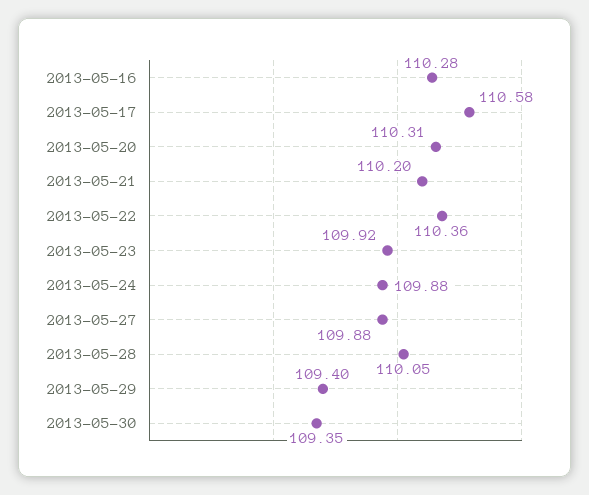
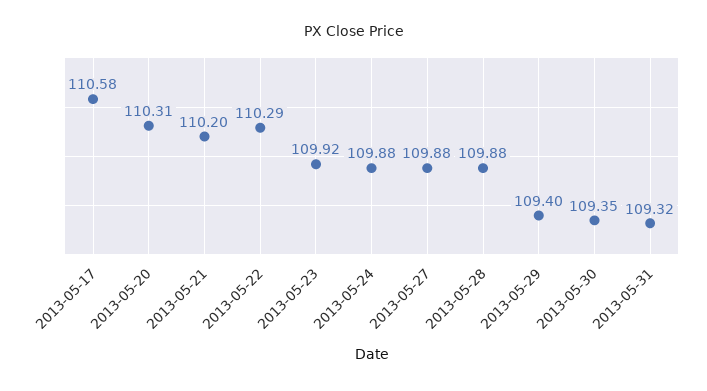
2013-05-16: 110.28 -> none
2013-05-22: 110.36 -> 110.29
2013-05-28: 110.05 -> 109.88
2013-05-31: none -> 109.32

